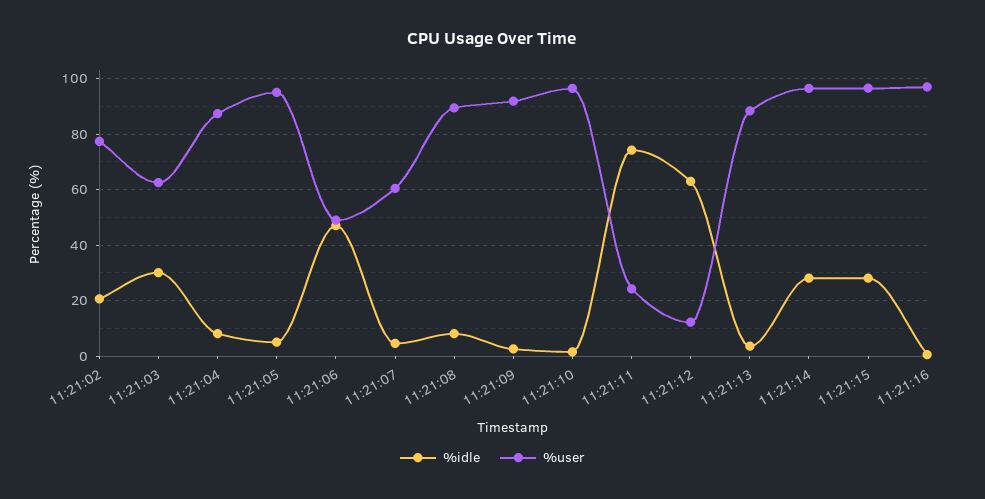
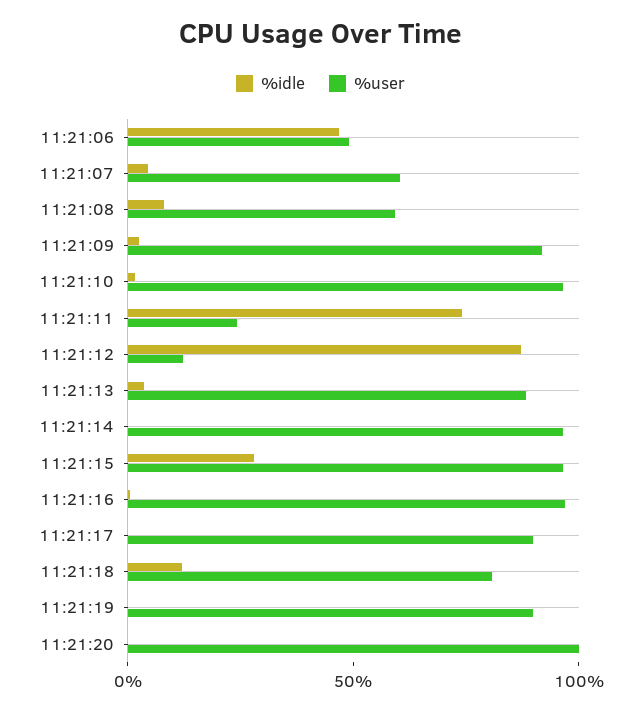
%idle, 11:21:02: 20 -> none
%user, 11:21:02: 77.5 -> none
%idle, 11:21:03: 30 -> none
%user, 11:21:03: 62.5 -> none
%idle, 11:21:04: 7.5 -> none
%user, 11:21:04: 87.5 -> none
%idle, 11:21:05: 5 -> none
%user, 11:21:05: 95 -> none
%user, 11:21:08: 90 -> 60
%idle, 11:21:12: 62.5 -> 90
%idle, 11:21:14: 27.5 -> 0
%idle, 11:21:17: none -> 0
%user, 11:21:17: none -> 90
%idle, 11:21:18: none -> 10
%user, 11:21:18: none -> 80
%idle, 11:21:19: none -> 0
%user, 11:21:19: none -> 90
%idle, 11:21:20: none -> 0
%user, 11:21:20: none -> 100

